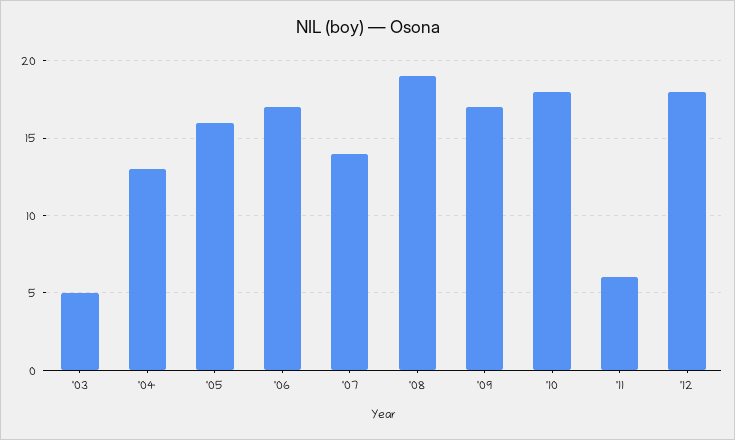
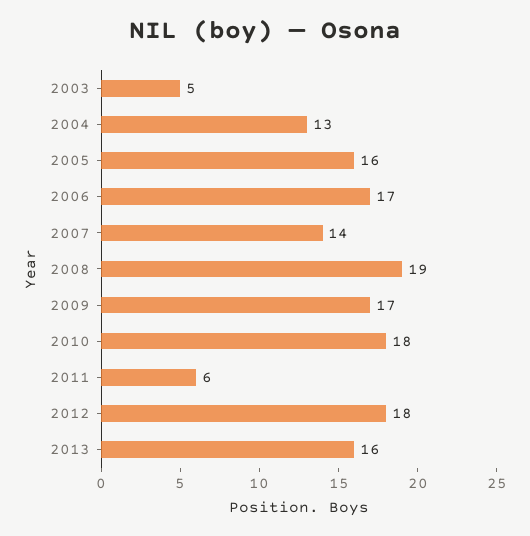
2013: none -> 16

